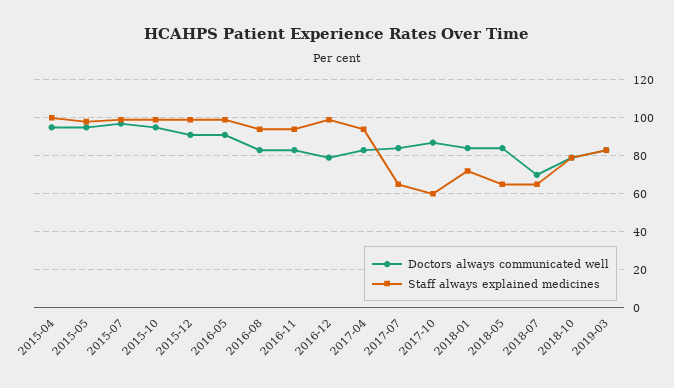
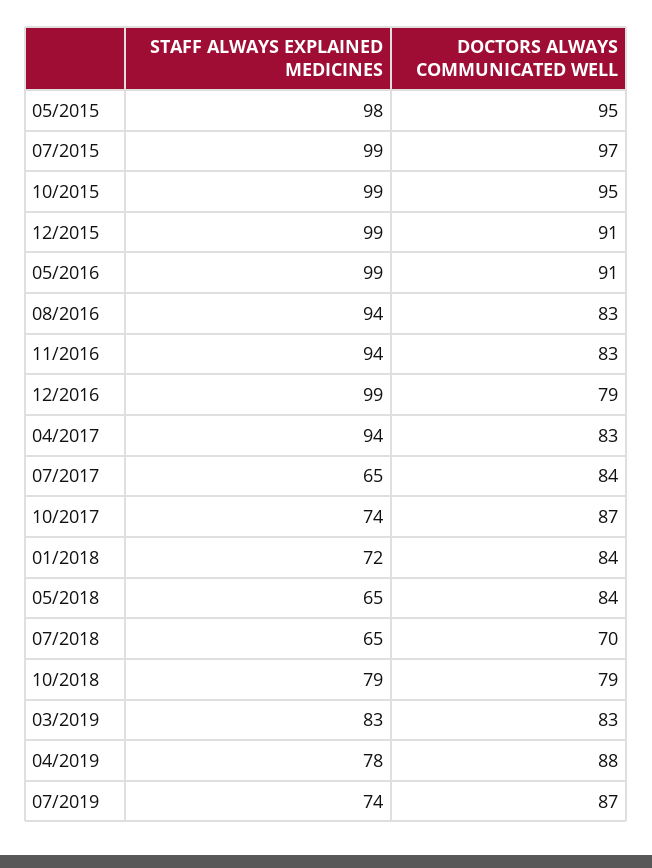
Doctors always communicated well, 2015-04: 95 -> none
Staff always explained medicines, 2015-04: 100 -> none
Staff always explained medicines, 2017-10: 60 -> 74
Staff always explained medicines, 04/2019: none -> 78
Doctors always communicated well, 04/2019: none -> 88
Staff always explained medicines, 07/2019: none -> 74
Doctors always communicated well, 07/2019: none -> 87

